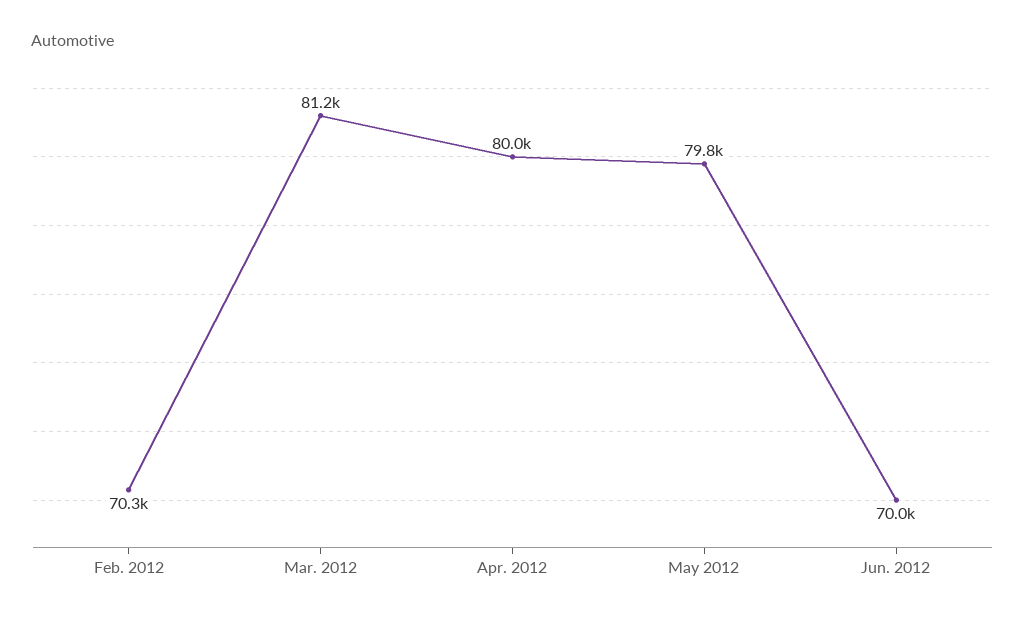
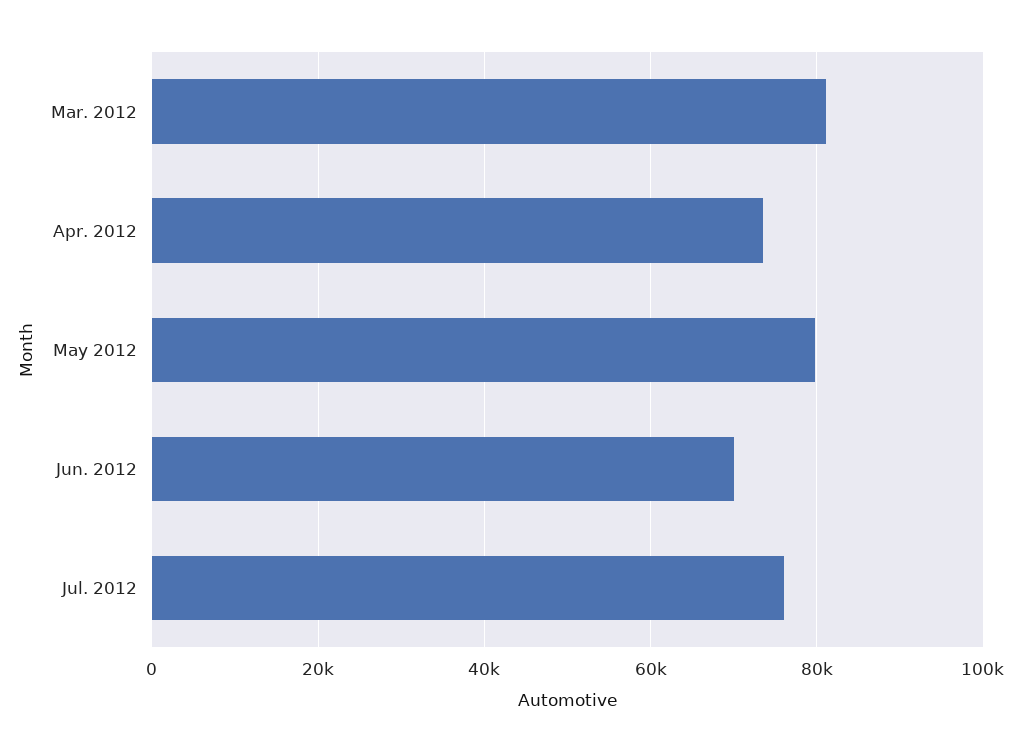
Feb. 2012: 70300 -> none
Apr. 2012: 80000 -> 74000
Jul. 2012: none -> 76000

